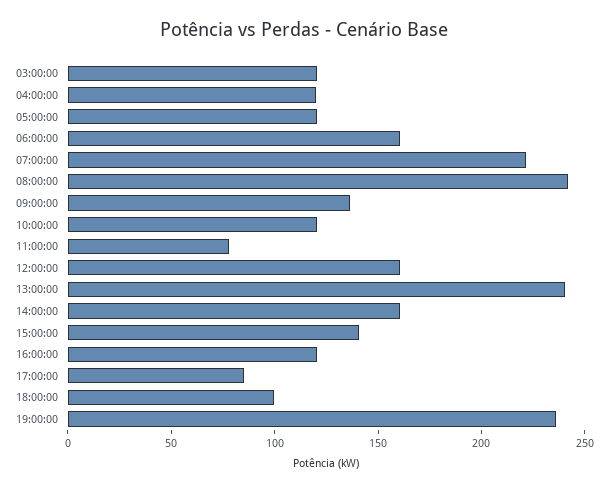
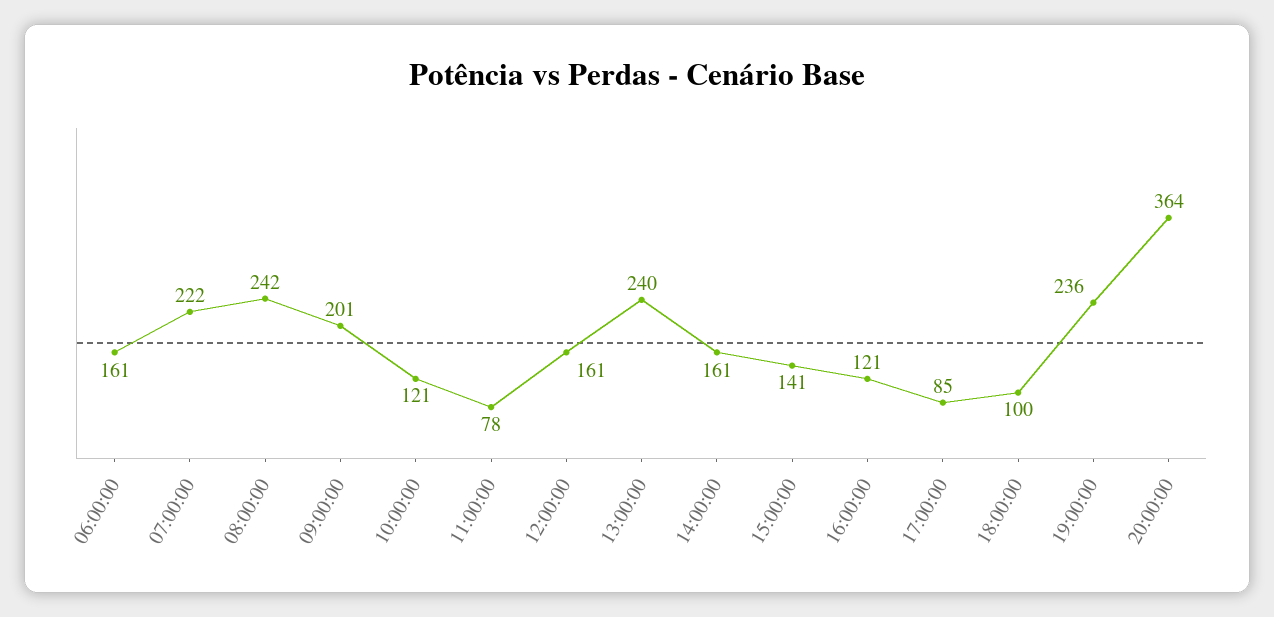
03:00:00: 120 -> none
04:00:00: 120 -> none
05:00:00: 120 -> none
09:00:00: 140 -> 201
20:00:00: none -> 364

